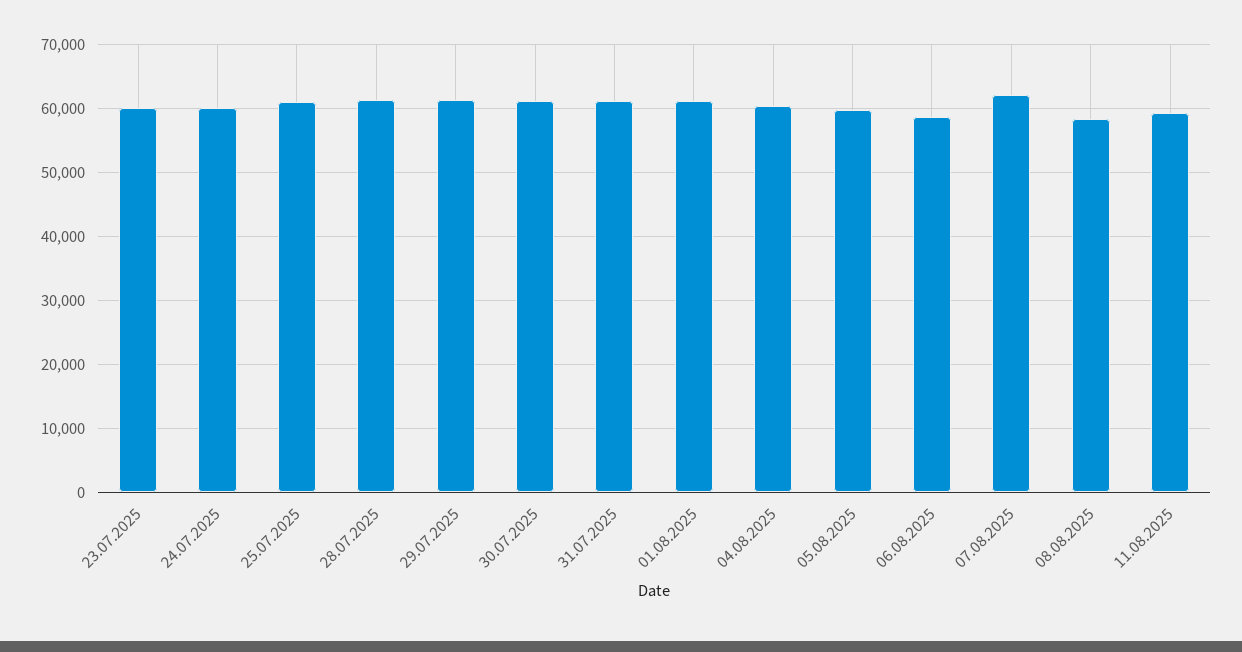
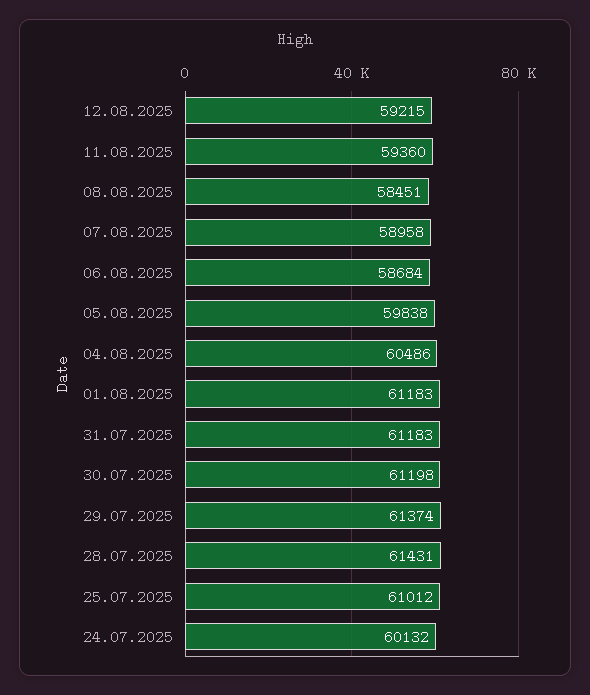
23.07.2025: 60000 -> none
07.08.2025: 62000 -> 58958
12.08.2025: none -> 59215

